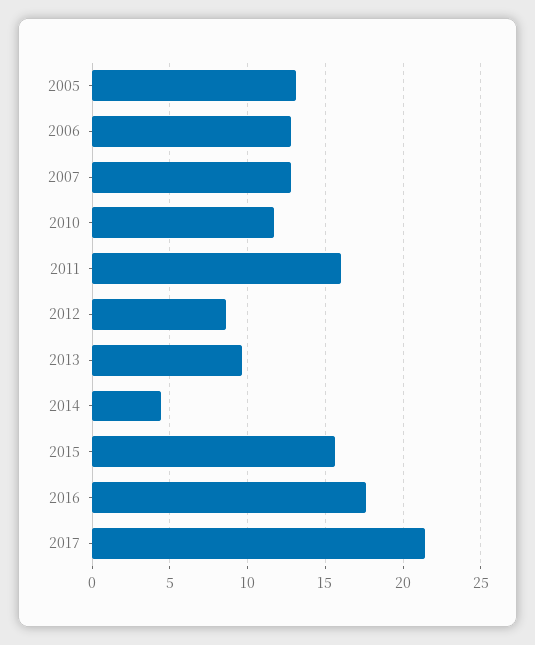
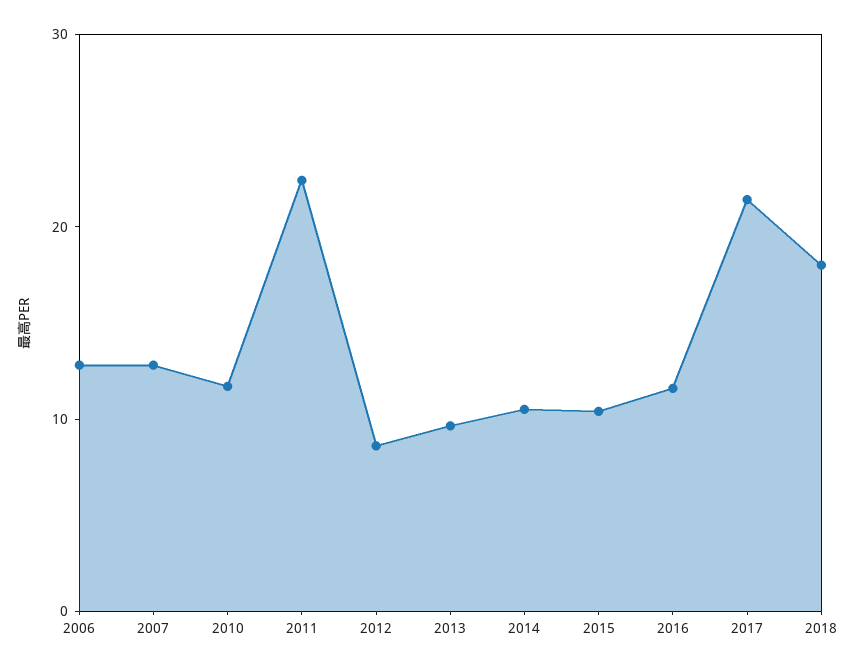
2005: 13 -> none
2011: 16 -> 22
2014: 4.5 -> 10
2015: 15.5 -> 10
2016: 17.5 -> 12
2018: none -> 18

